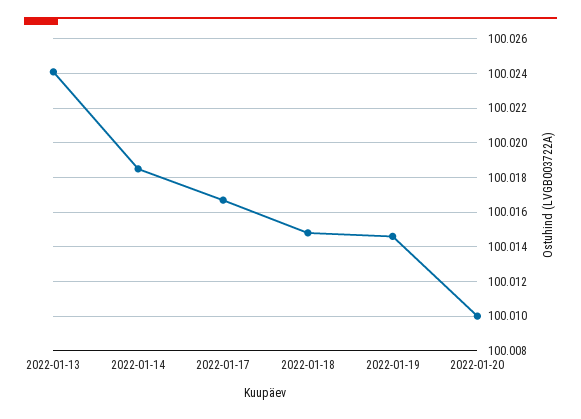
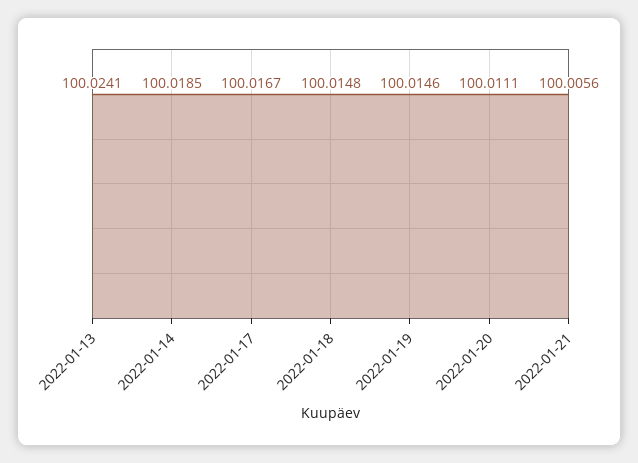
2022-01-20: 100.01 -> 100.0111
2022-01-21: none -> 100.0056

